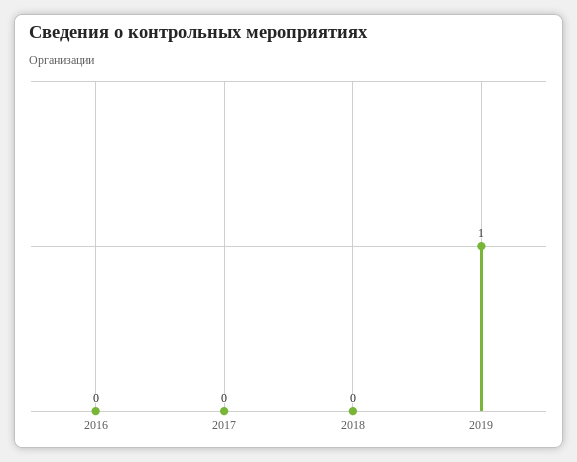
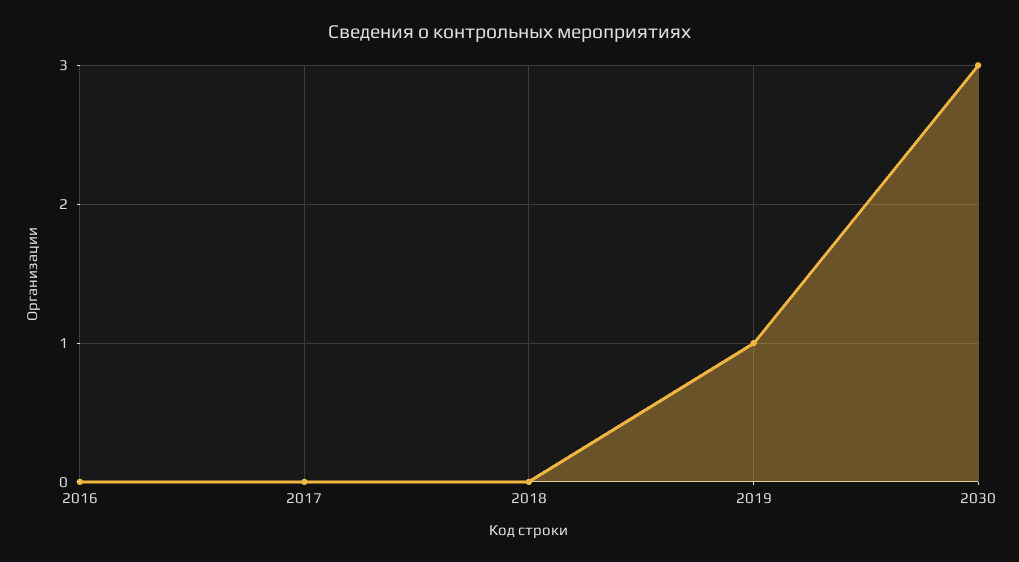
2030: none -> 3

